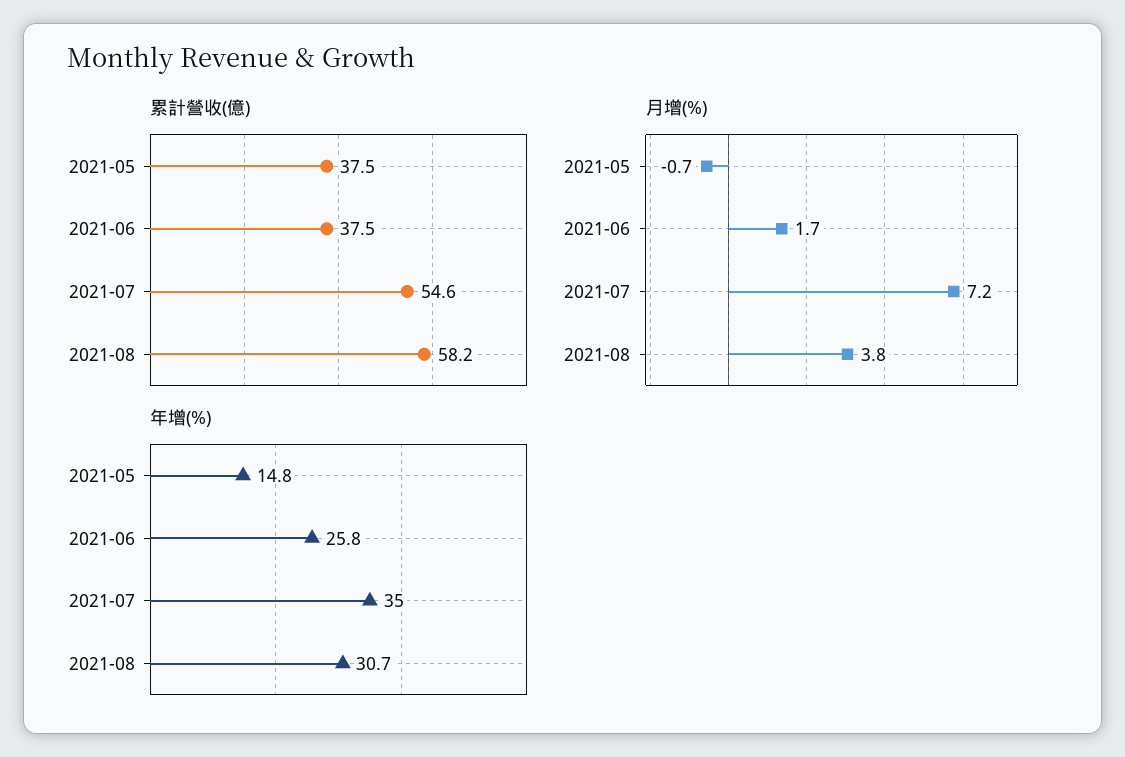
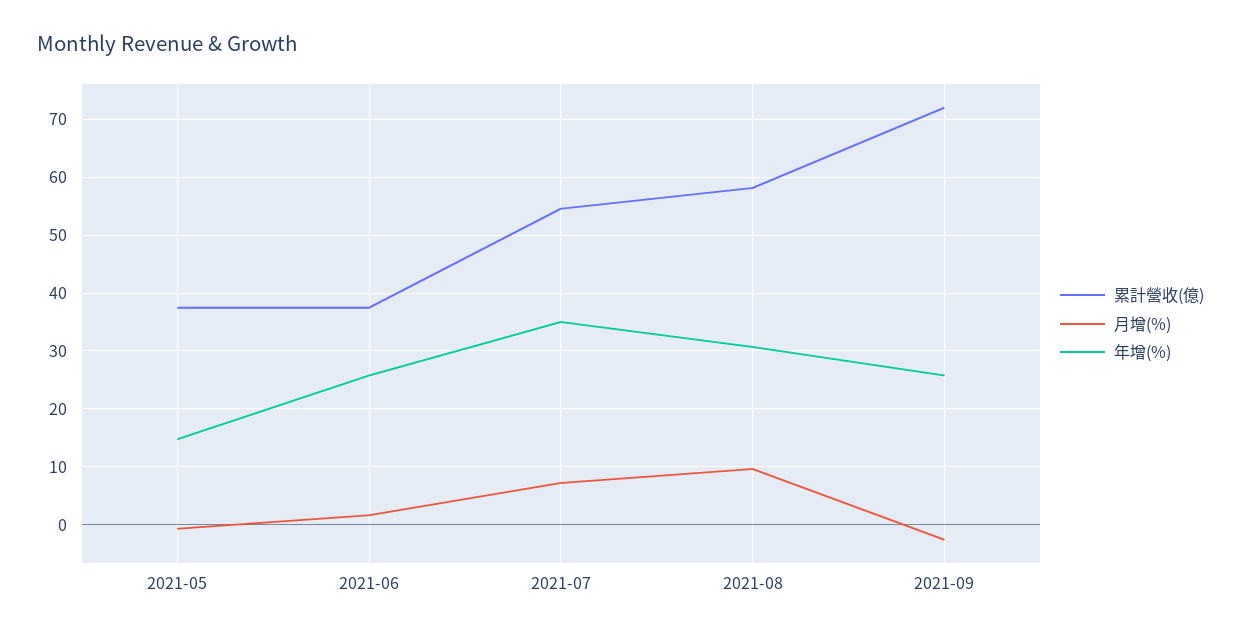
月增(%), 2021-08: 3.8 -> 10
累計營收(億), 2021-09: none -> 72
月增(%), 2021-09: none -> -2
年增(%), 2021-09: none -> 26

